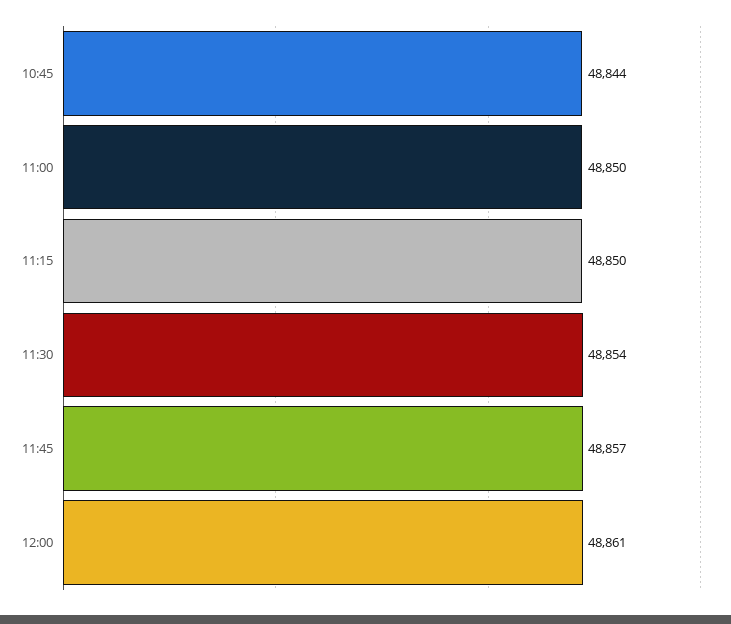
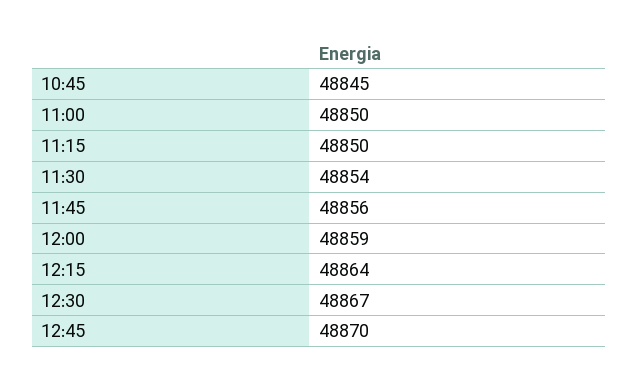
10:45: 48844 -> 48845
11:45: 48857 -> 48856
12:00: 48861 -> 48859
12:15: none -> 48864
12:30: none -> 48867
12:45: none -> 48870

